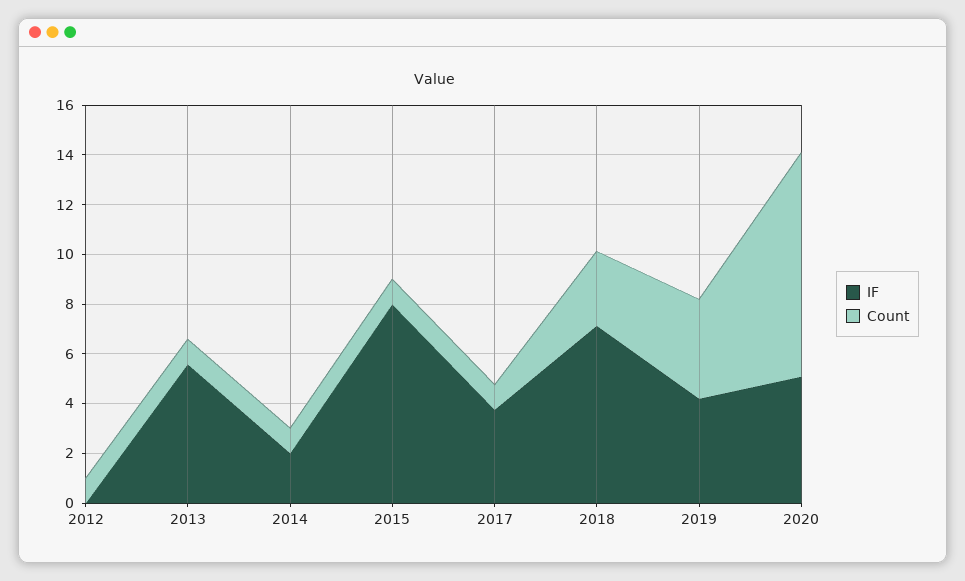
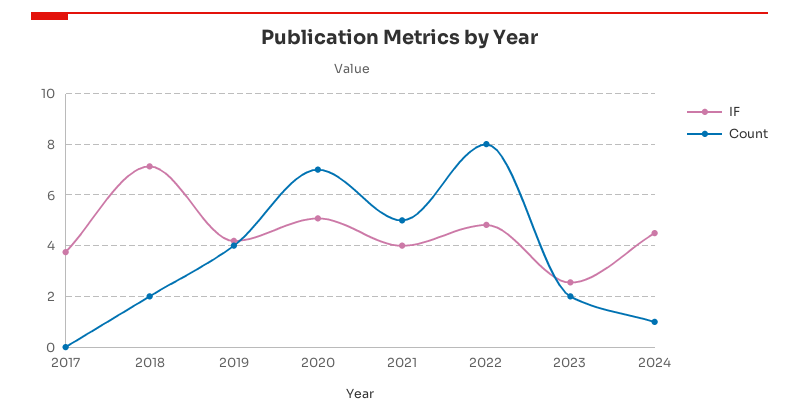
IF, 2012: 0 -> none
Count, 2012: 1 -> none
IF, 2013: 5.5 -> none
Count, 2013: 1 -> none
IF, 2014: 2 -> none
Count, 2014: 1 -> none
IF, 2015: 8 -> none
Count, 2015: 1 -> none
Count, 2017: 1 -> 0
Count, 2018: 3 -> 2
Count, 2020: 9 -> 7
IF, 2021: none -> 4
Count, 2021: none -> 5
IF, 2022: none -> 4.75
Count, 2022: none -> 8
IF, 2023: none -> 2.5
Count, 2023: none -> 2
IF, 2024: none -> 4.5
Count, 2024: none -> 1

